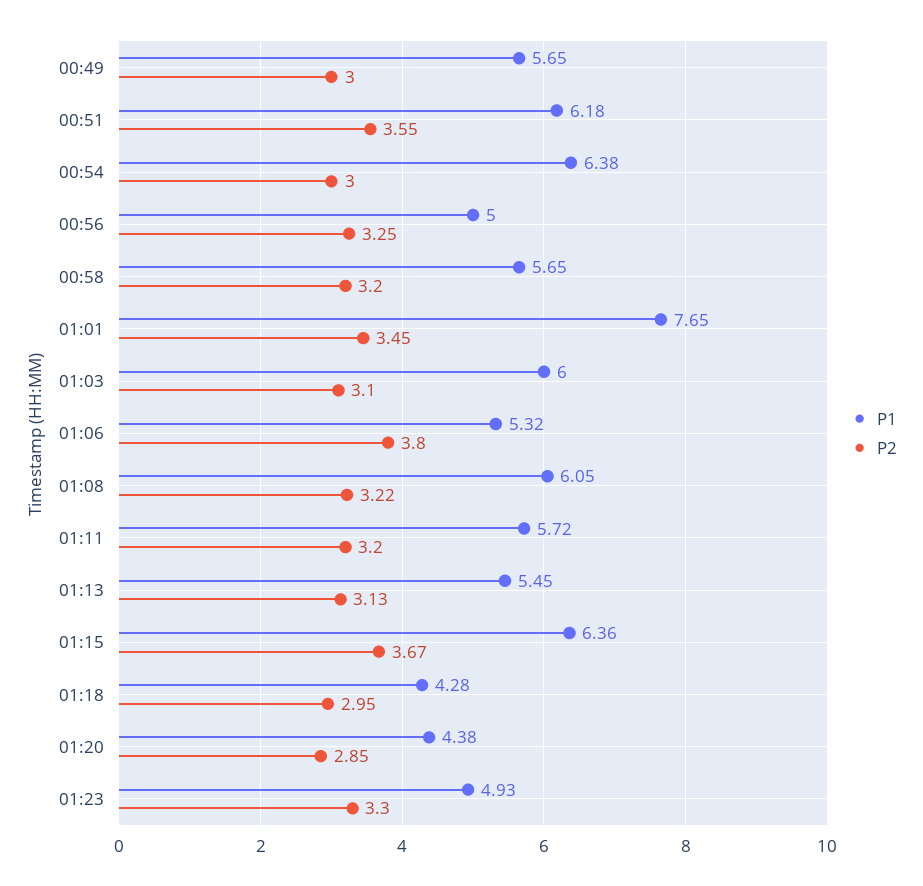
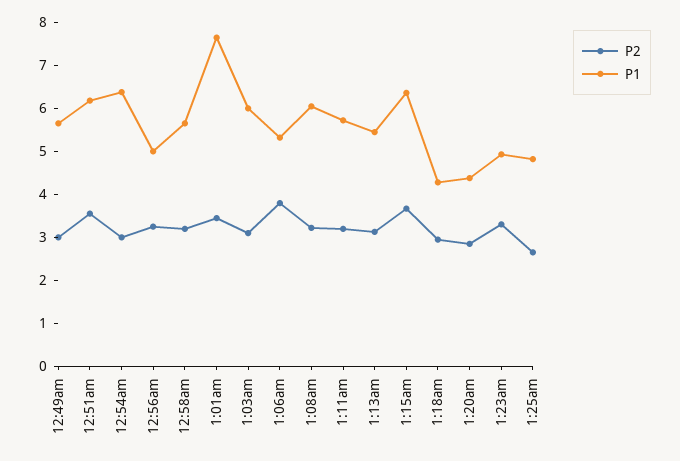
P2, 1:25am: none -> 2.6
P1, 1:25am: none -> 4.8

